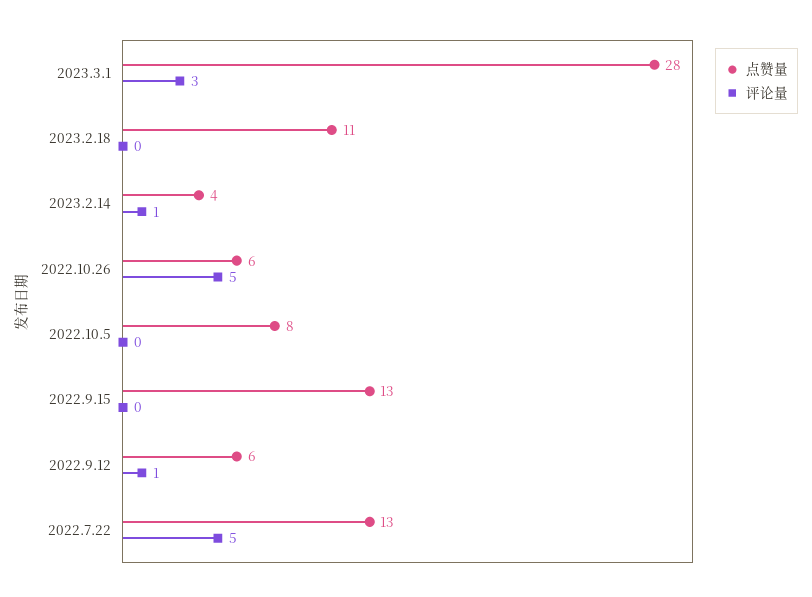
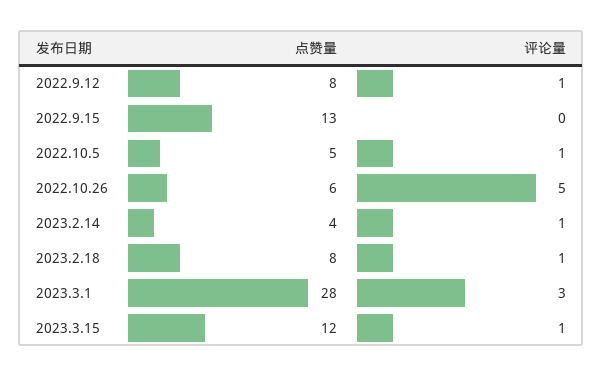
点赞量, 2023.2.18: 11 -> 8
评论量, 2023.2.18: 0 -> 1
点赞量, 2022.10.5: 8 -> 5
评论量, 2022.10.5: 0 -> 1
点赞量, 2022.9.12: 6 -> 8
点赞量, 2022.7.22: 13 -> none
评论量, 2022.7.22: 5 -> none
点赞量, 2023.3.15: none -> 12
评论量, 2023.3.15: none -> 1

